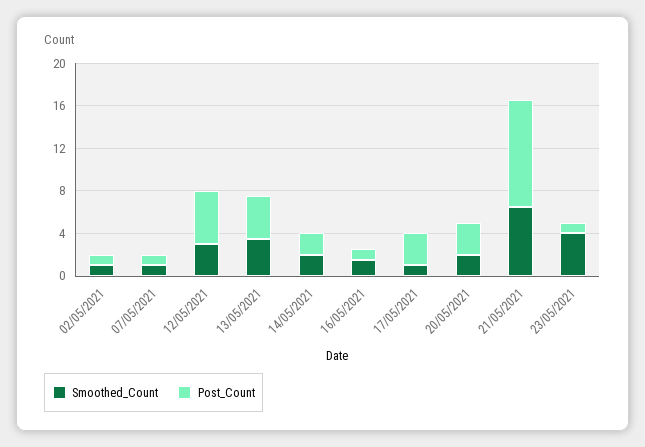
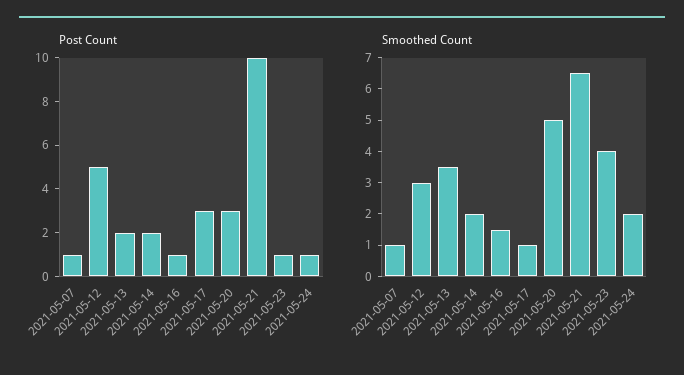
Smoothed_Count, 02/05/2021: 1 -> none
Post_Count, 02/05/2021: 1 -> none
Post_Count, 13/05/2021: 4 -> 2
Smoothed_Count, 20/05/2021: 2 -> 5
Post_Count, 2021-05-24: none -> 1
Smoothed_Count, 2021-05-24: none -> 2

